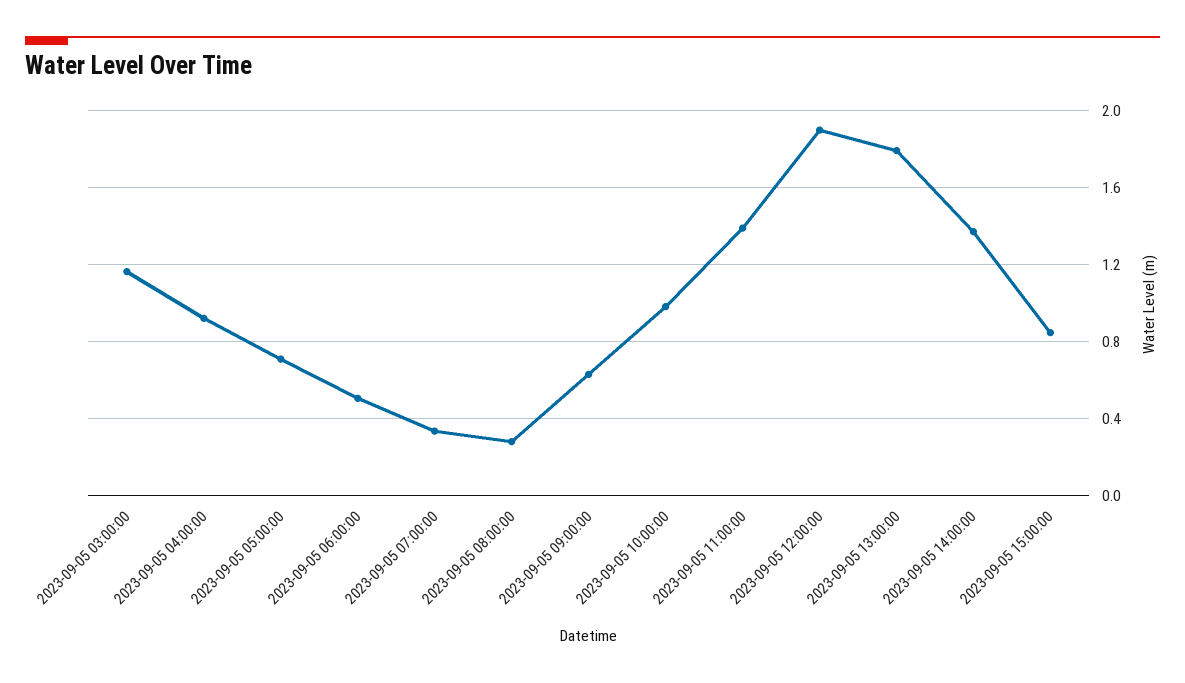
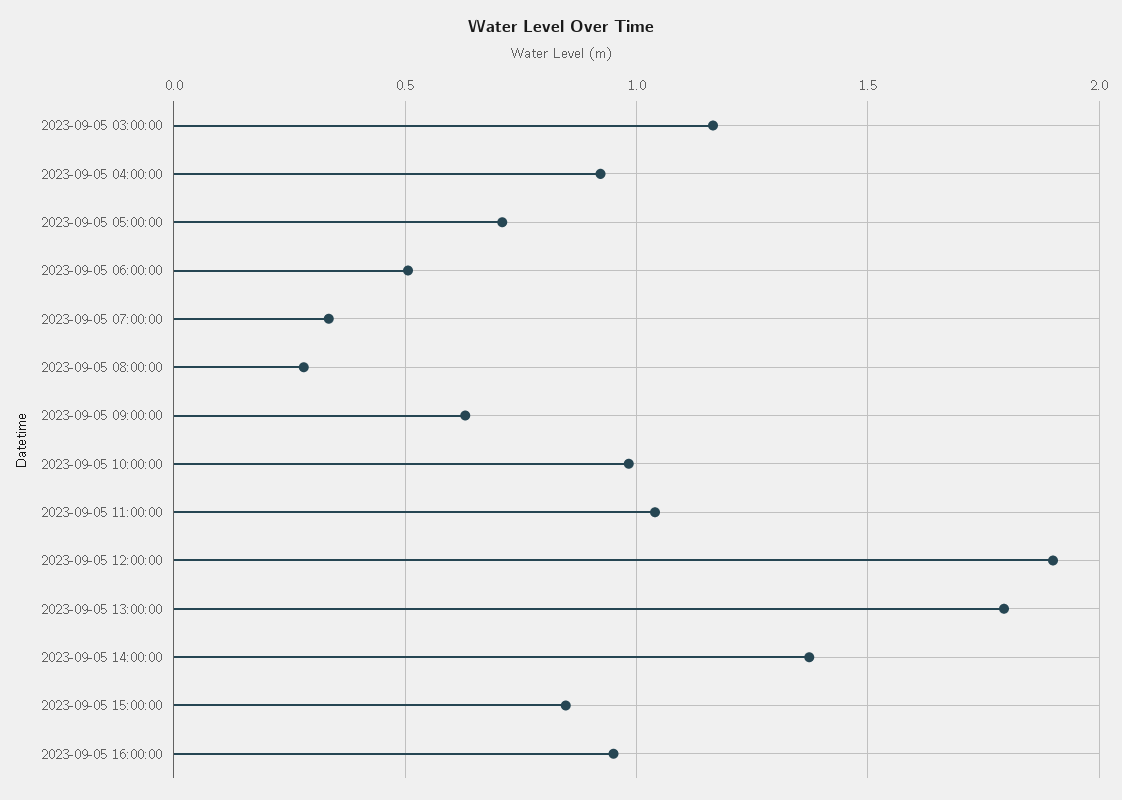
2023-09-05 11:00:00: 1.4 -> 1.05
2023-09-05 16:00:00: none -> 0.95

